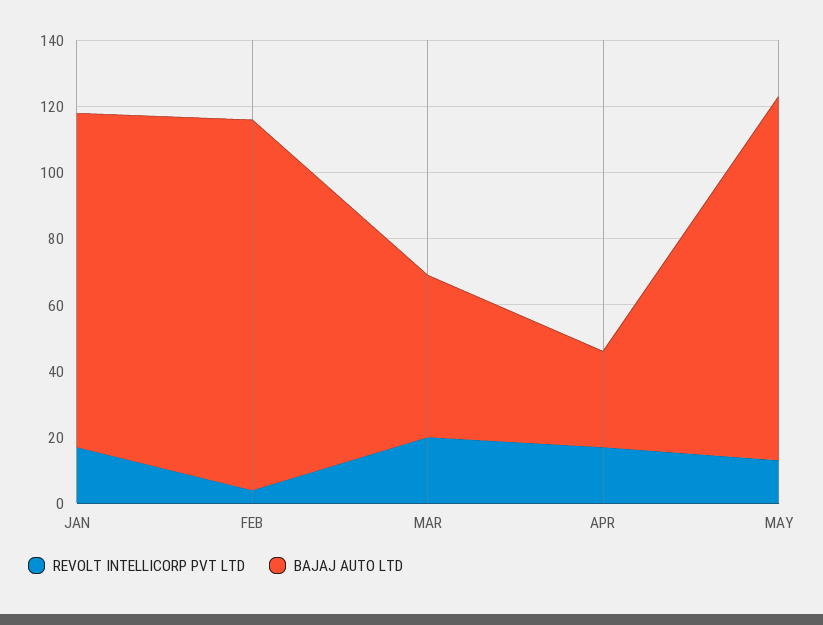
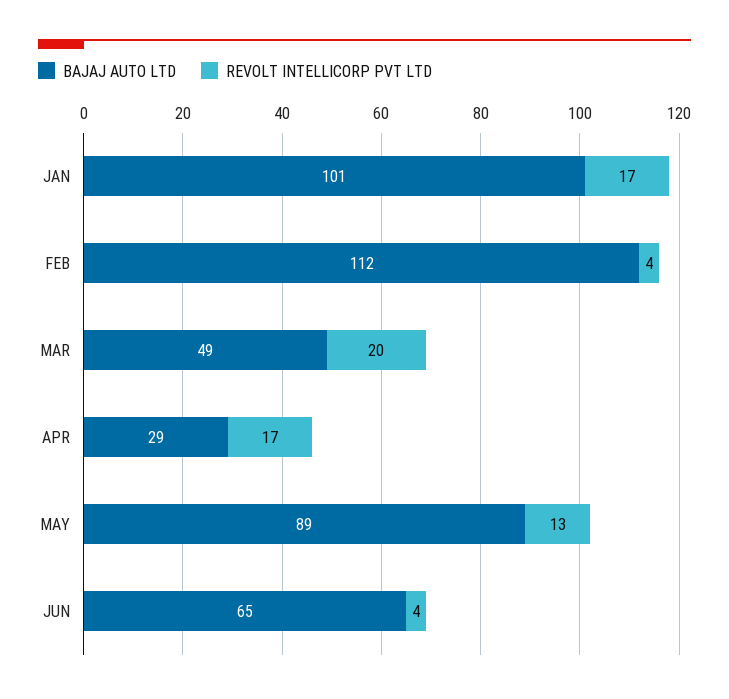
BAJAJ AUTO LTD, MAY: 110 -> 89
BAJAJ AUTO LTD, JUN: none -> 65
REVOLT INTELLICORP PVT LTD, JUN: none -> 4

